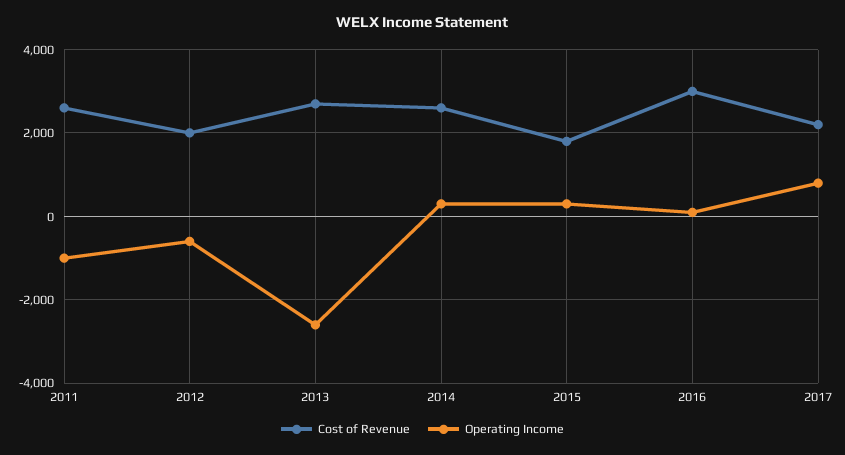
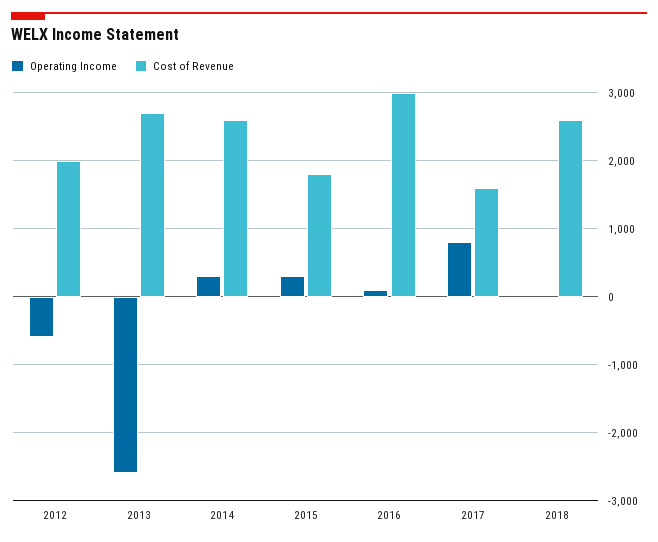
Cost of Revenue, 2011: 2600 -> none
Operating Income, 2011: -1000 -> none
Cost of Revenue, 2017: 2200 -> 1600
Operating Income, 2018: none -> 0
Cost of Revenue, 2018: none -> 2600

